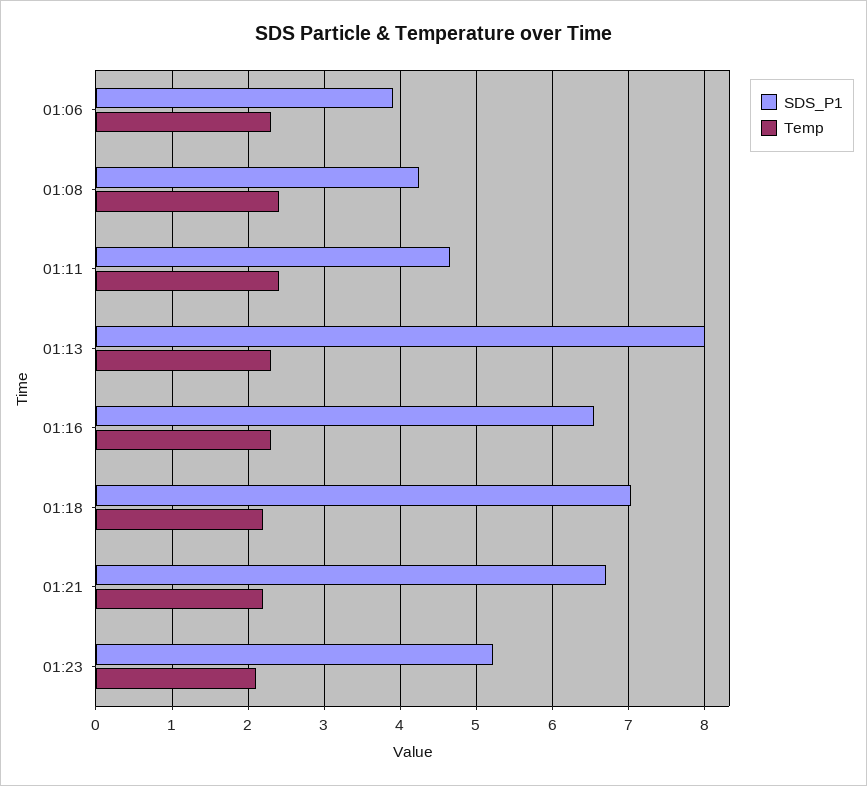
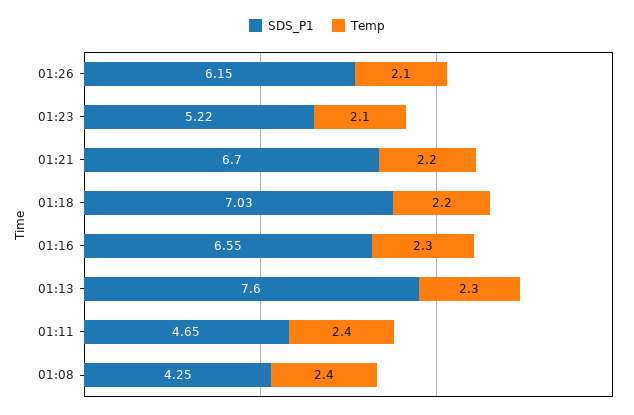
SDS_P1, 01:06: 3.9 -> none
Temp, 01:06: 2.3 -> none
SDS_P1, 01:13: 8 -> 7.6
SDS_P1, 01:26: none -> 6.15
Temp, 01:26: none -> 2.1

